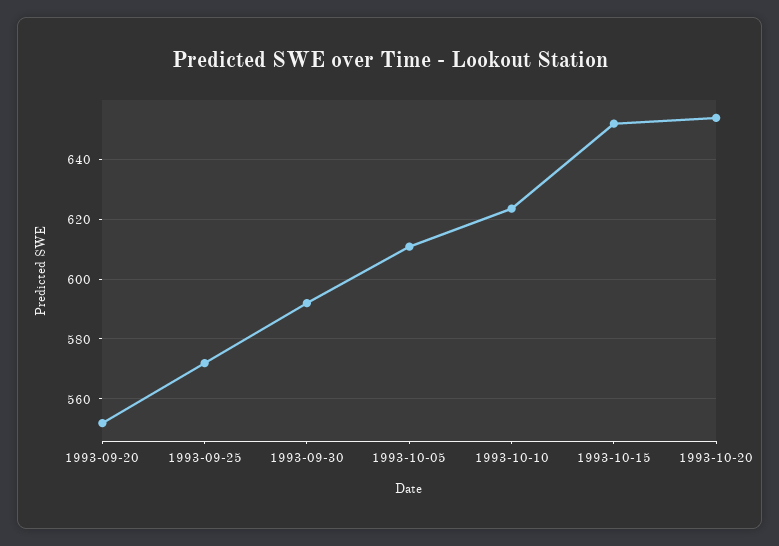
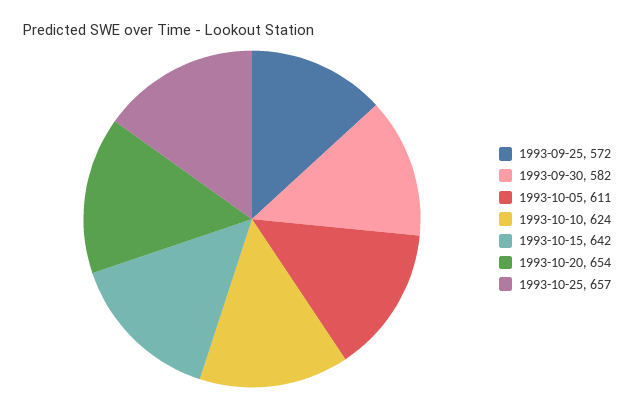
1993-09-20: 552.5 -> none
1993-09-30: 592.5 -> 582
1993-10-15: 652.5 -> 642
1993-10-25: none -> 657

